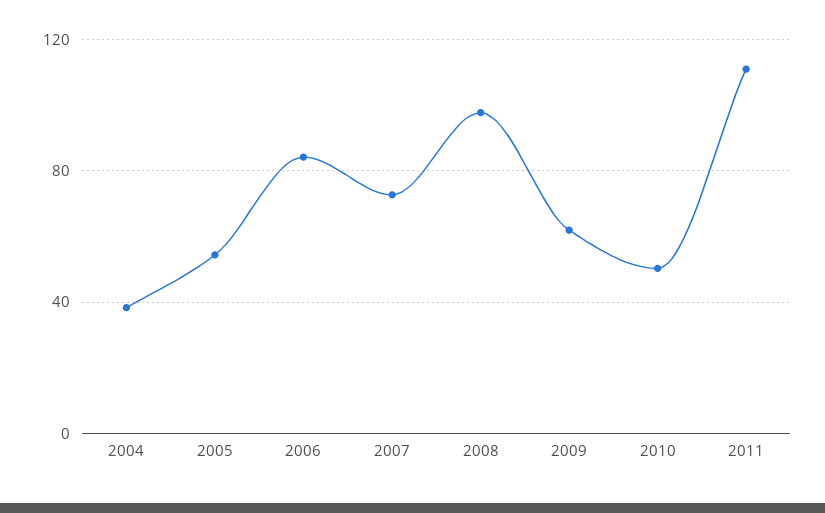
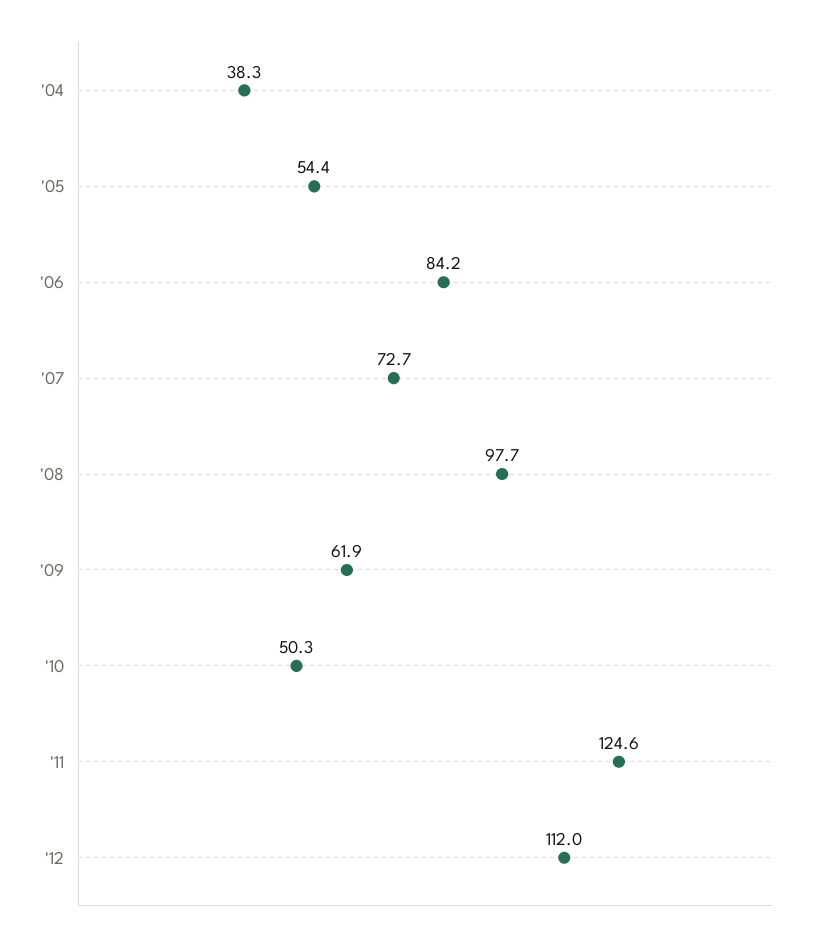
2011: 110 -> 124.6
'12: none -> 112

